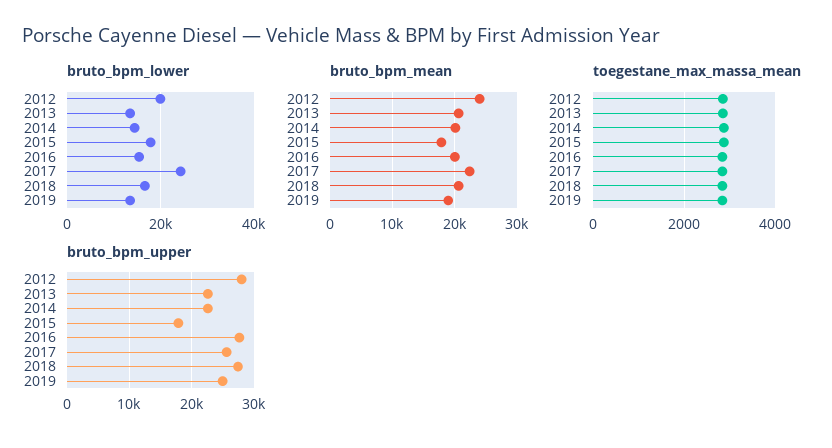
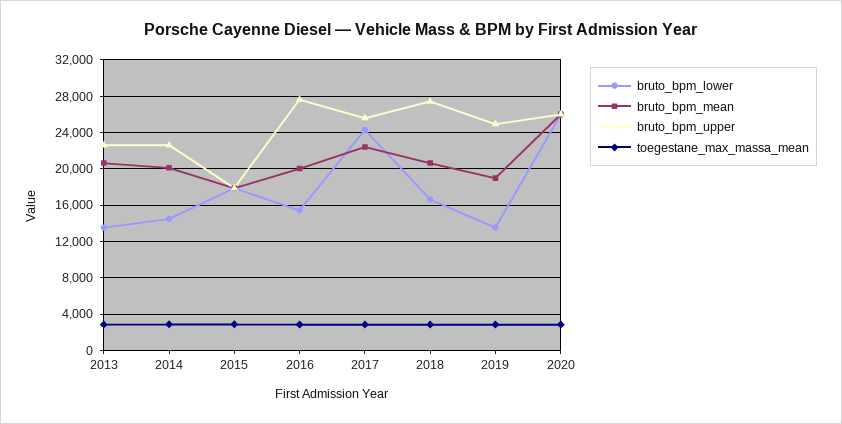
bruto_bpm_lower, 2012: 20000 -> none
bruto_bpm_mean, 2012: 24000 -> none
toegestane_max_massa_mean, 2012: 2800 -> none
bruto_bpm_upper, 2012: 28000 -> none
bruto_bpm_lower, 2020: none -> 26000
bruto_bpm_mean, 2020: none -> 26000
bruto_bpm_upper, 2020: none -> 26000
toegestane_max_massa_mean, 2020: none -> 3000

